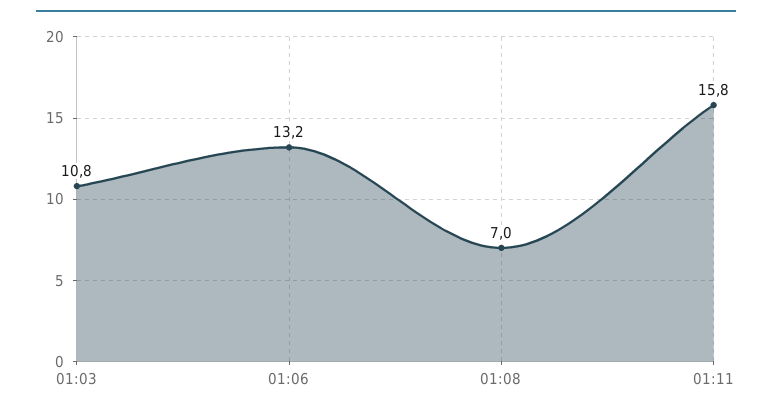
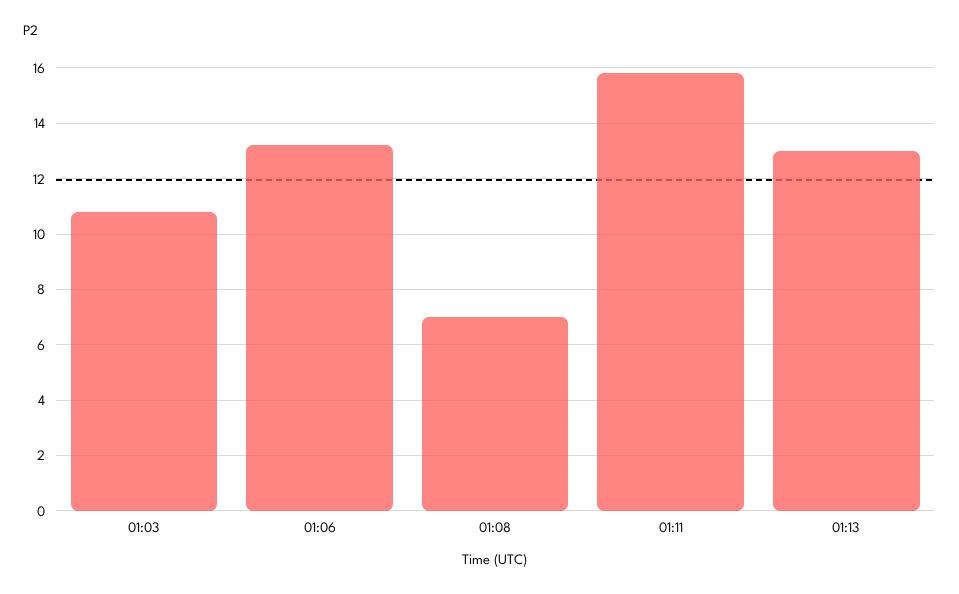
01:13: none -> 13

